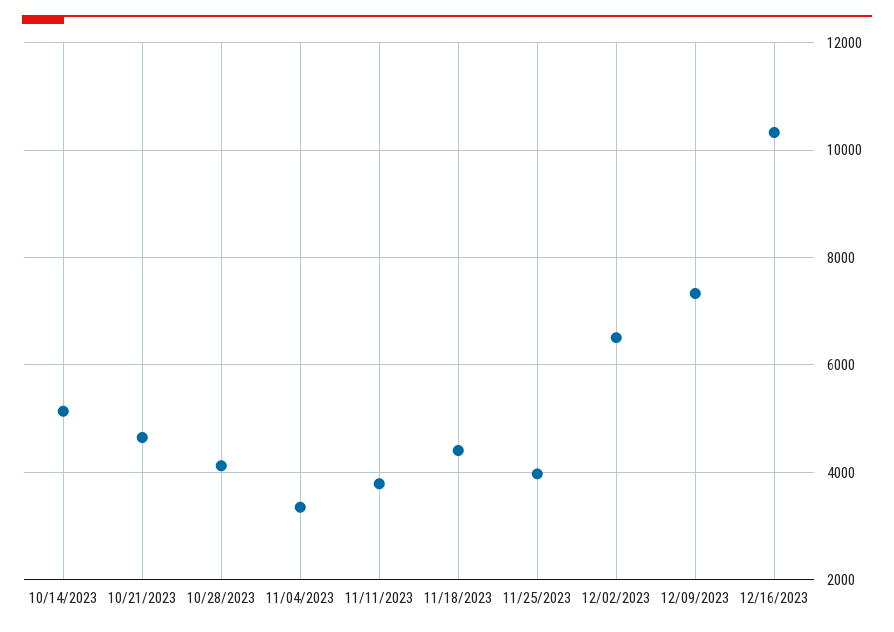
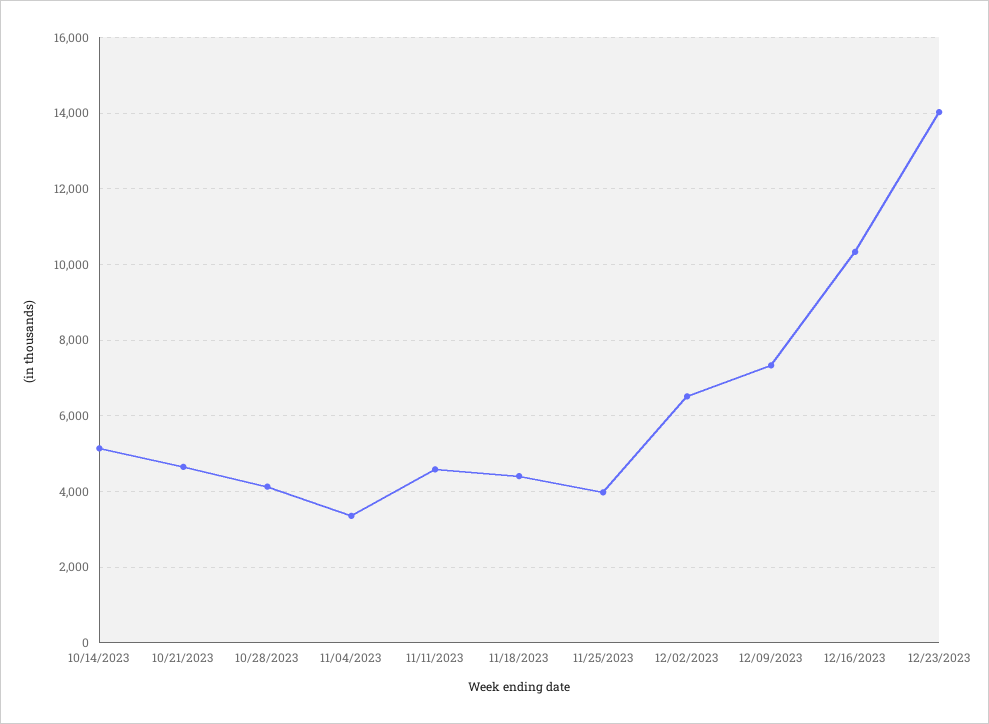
11/11/2023: 3800 -> 4600
12/23/2023: none -> 14000

